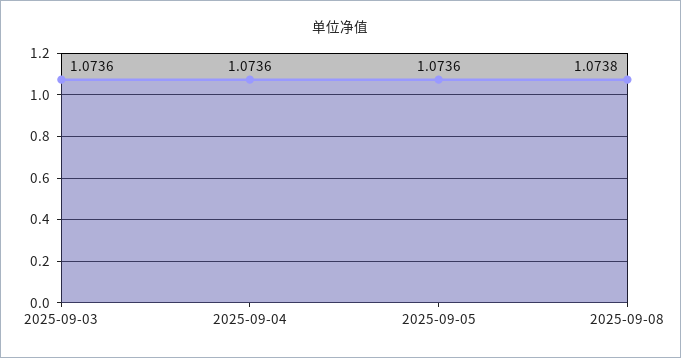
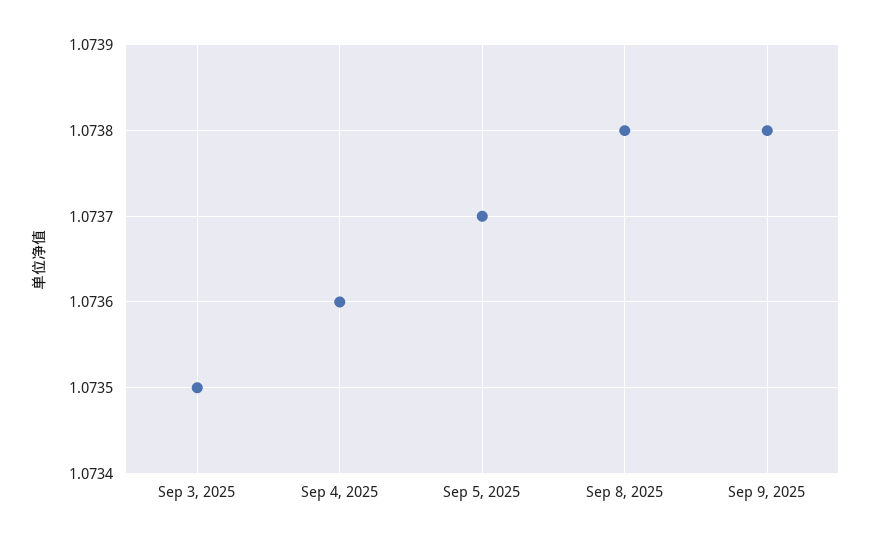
2025-09-03: 1.0736 -> 1.0735
2025-09-05: 1.0736 -> 1.0737
Sep 9, 2025: none -> 1.0738

